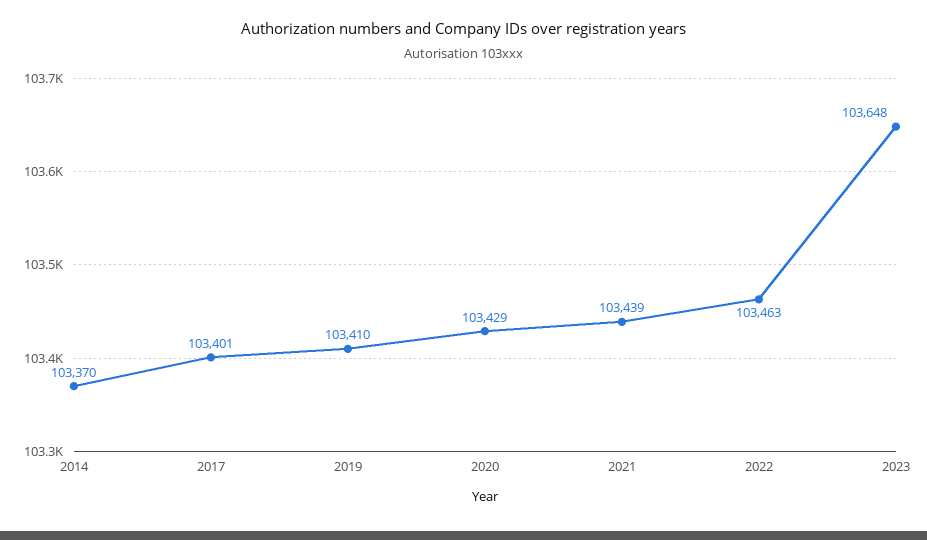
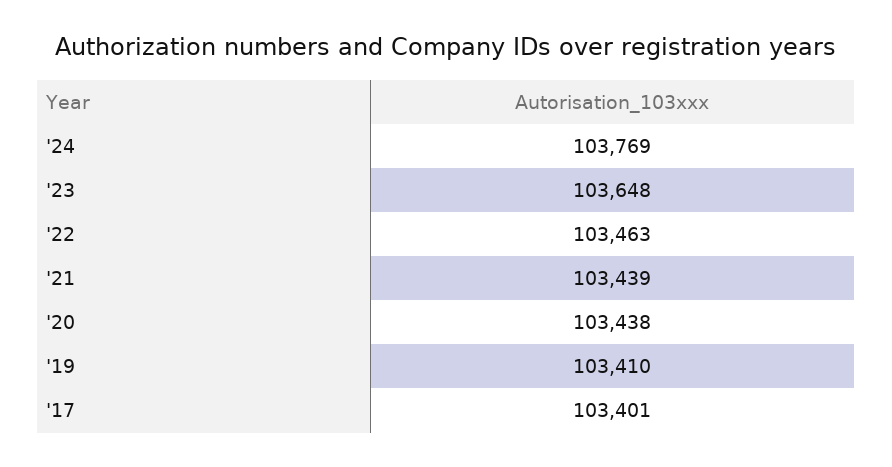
2014: 103370 -> none
2020: 103429 -> 103438
'24: none -> 103769

